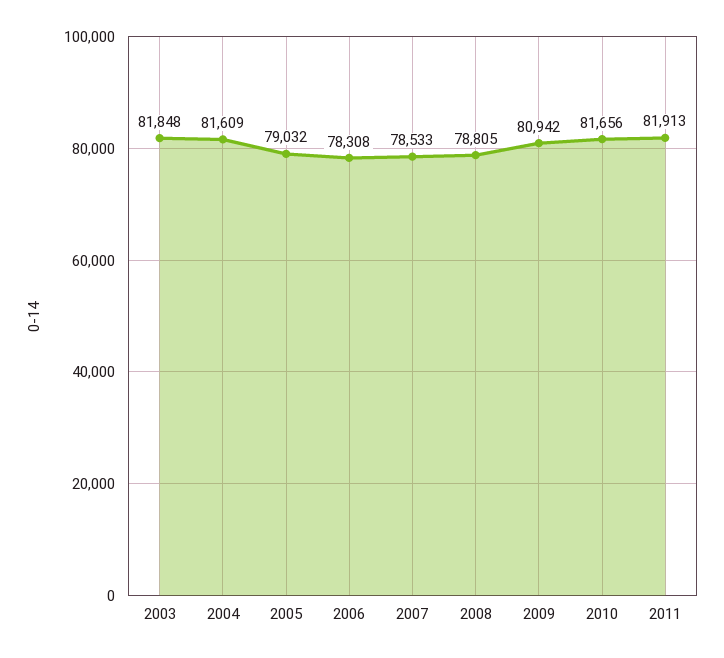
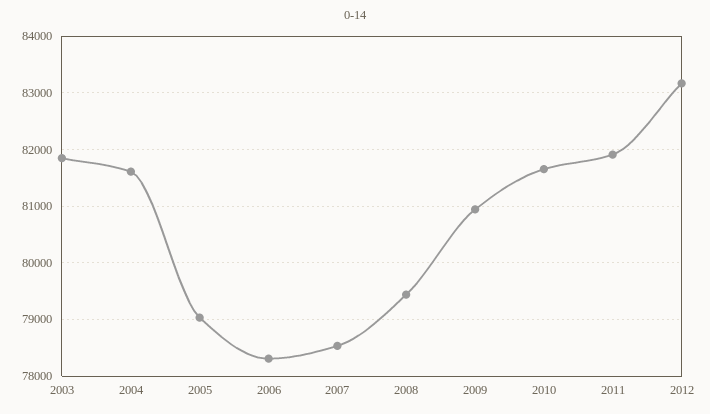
2008: 78805 -> 79400
2012: none -> 83200

